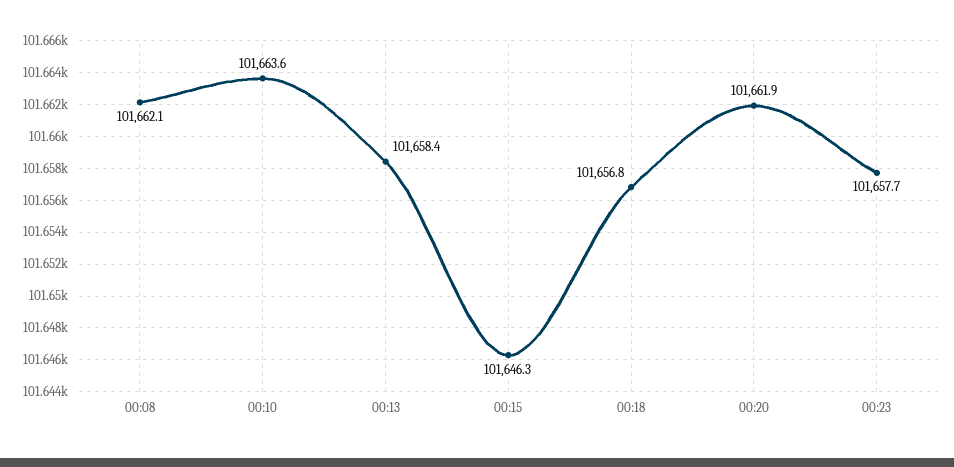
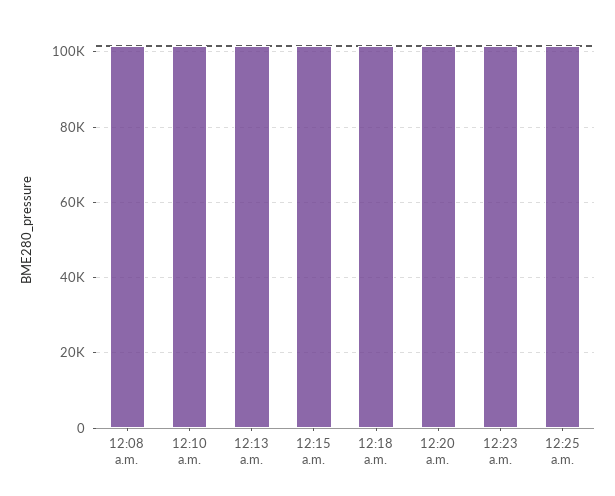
12:25 a.m.: none -> 102000

